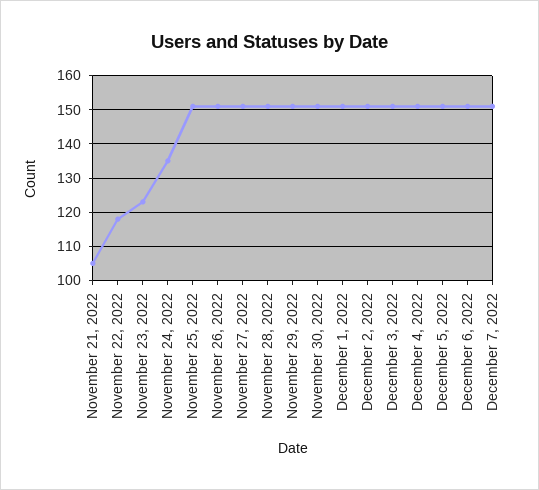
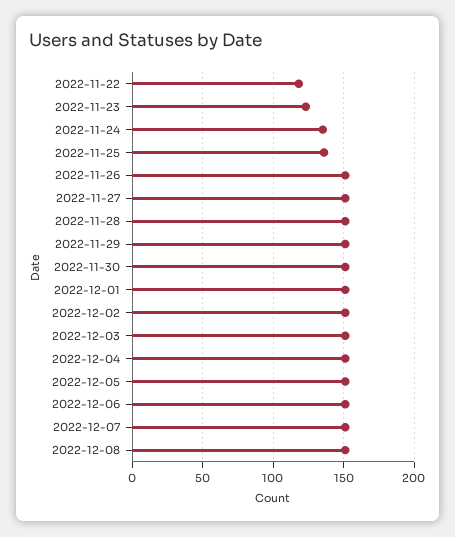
November 21, 2022: 105 -> none
November 25, 2022: 150 -> 135
2022-12-08: none -> 150

